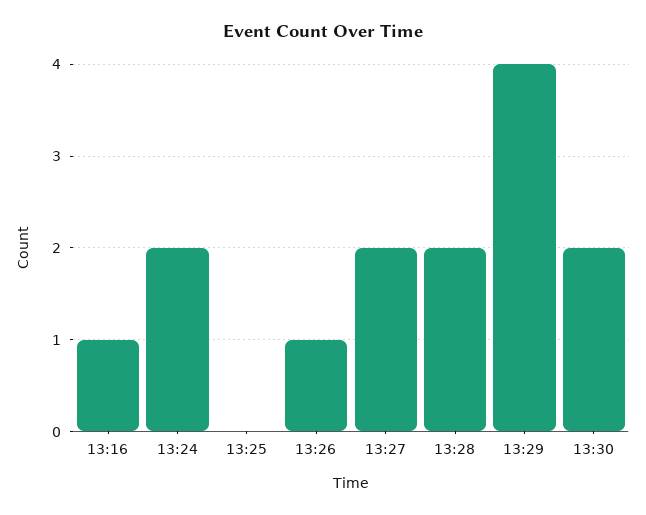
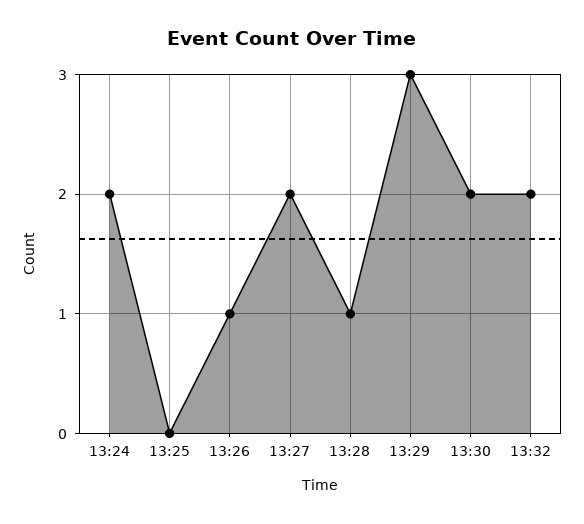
13:16: 1 -> none
13:28: 2 -> 1
13:29: 4 -> 3
13:32: none -> 2

